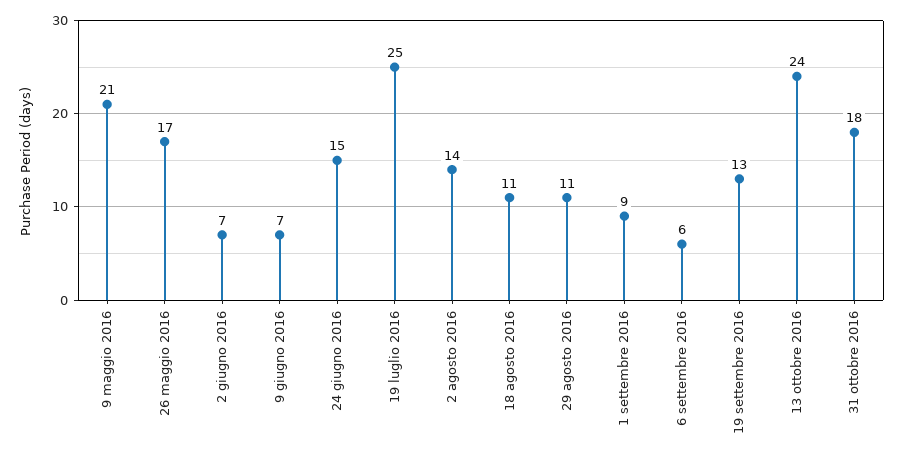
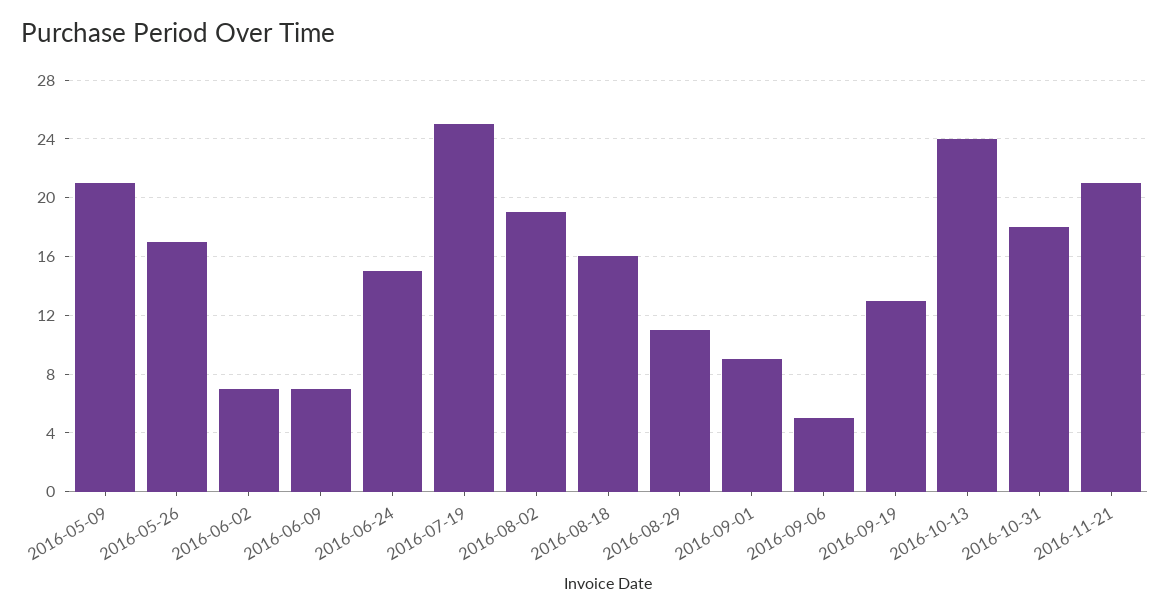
2 agosto 2016: 14 -> 19
18 agosto 2016: 11 -> 16
6 settembre 2016: 6 -> 5
2016-11-21: none -> 21

